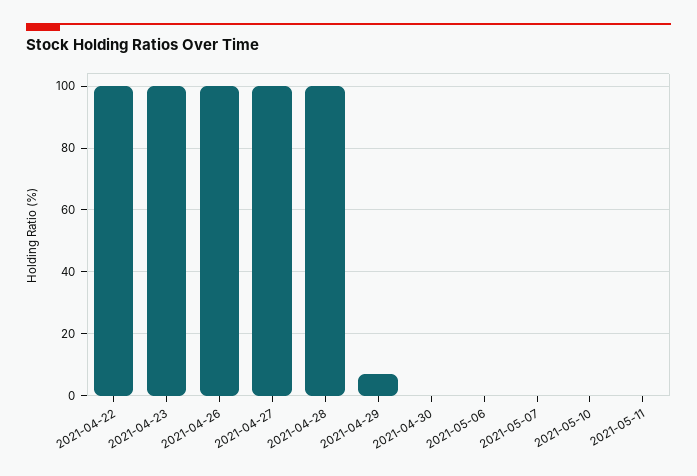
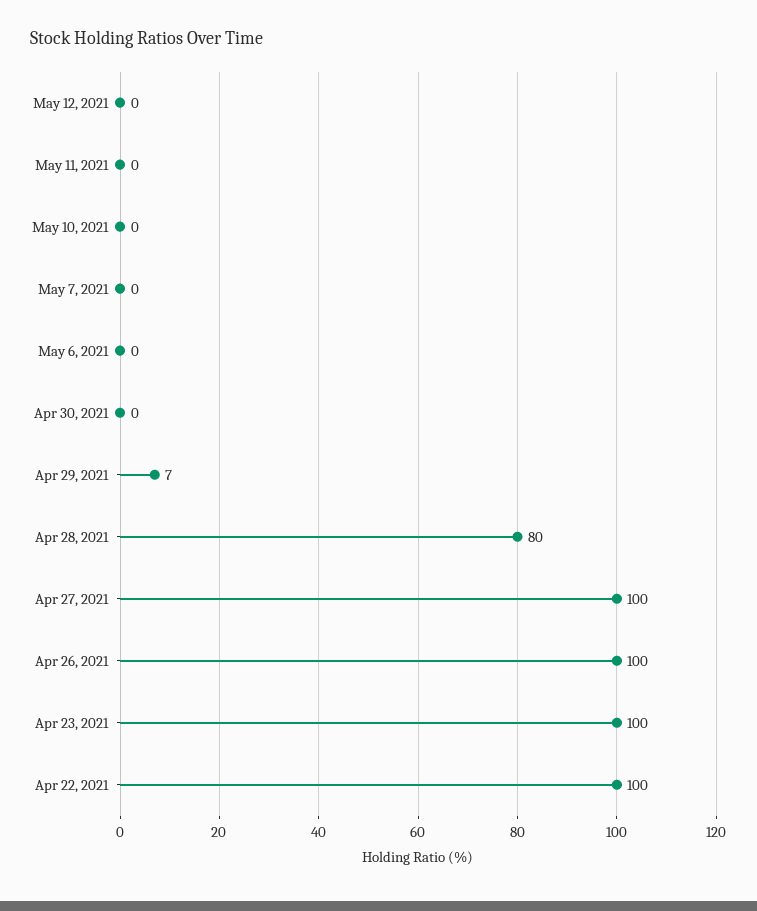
2021-04-28: 100 -> 80
May 12, 2021: none -> 0

